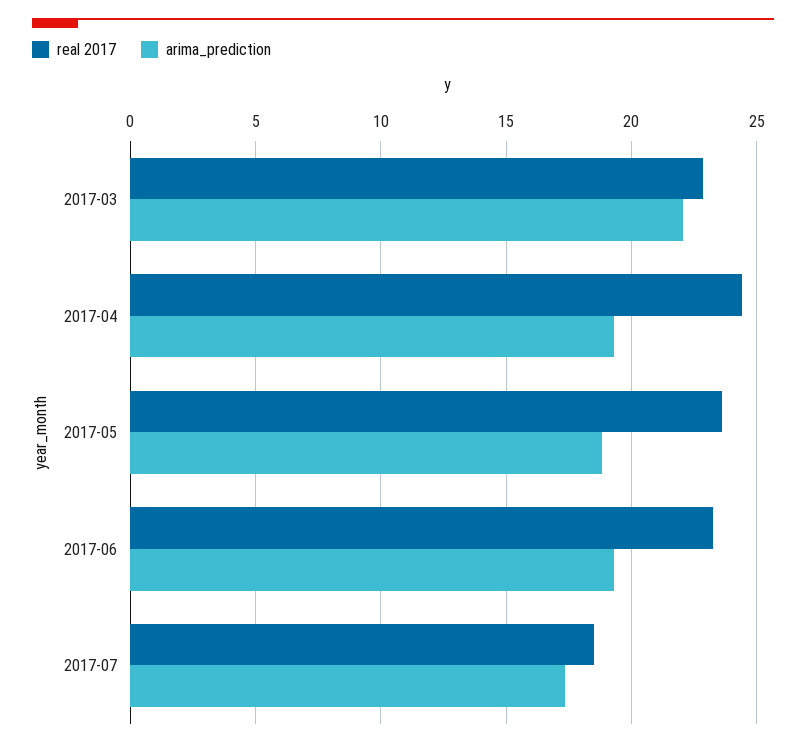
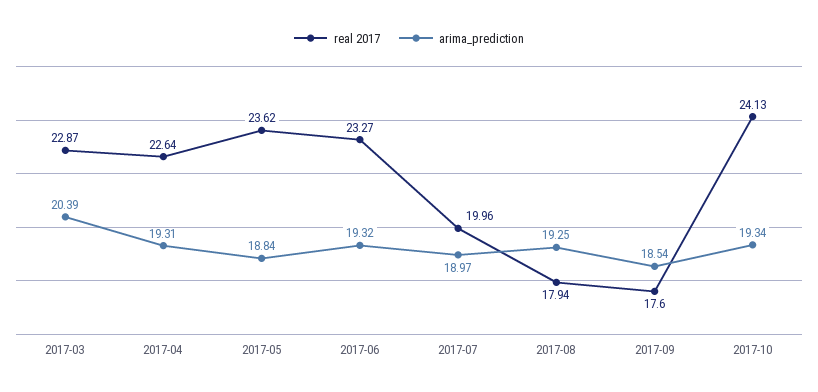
arima_prediction, 2017-03: 22 -> 20.39
real 2017, 2017-04: 24.5 -> 22.64
real 2017, 2017-07: 18.5 -> 19.96
arima_prediction, 2017-07: 17.5 -> 18.97
real 2017, 2017-08: none -> 17.94
arima_prediction, 2017-08: none -> 19.25
real 2017, 2017-09: none -> 17.6
arima_prediction, 2017-09: none -> 18.54
real 2017, 2017-10: none -> 24.13
arima_prediction, 2017-10: none -> 19.34

